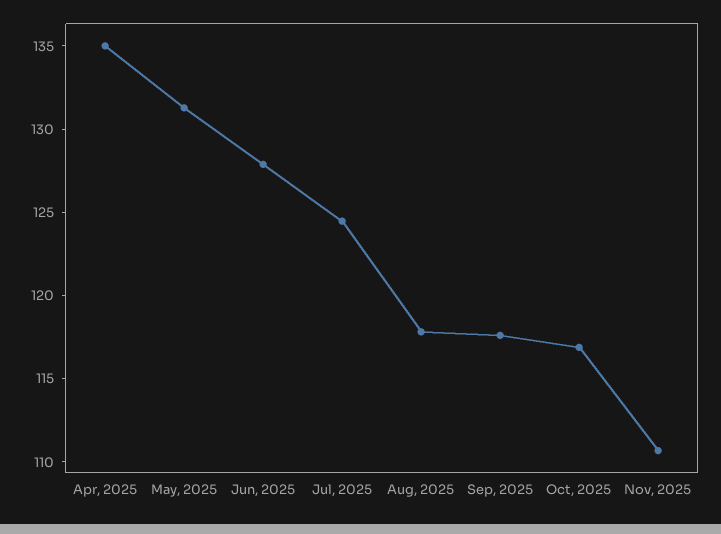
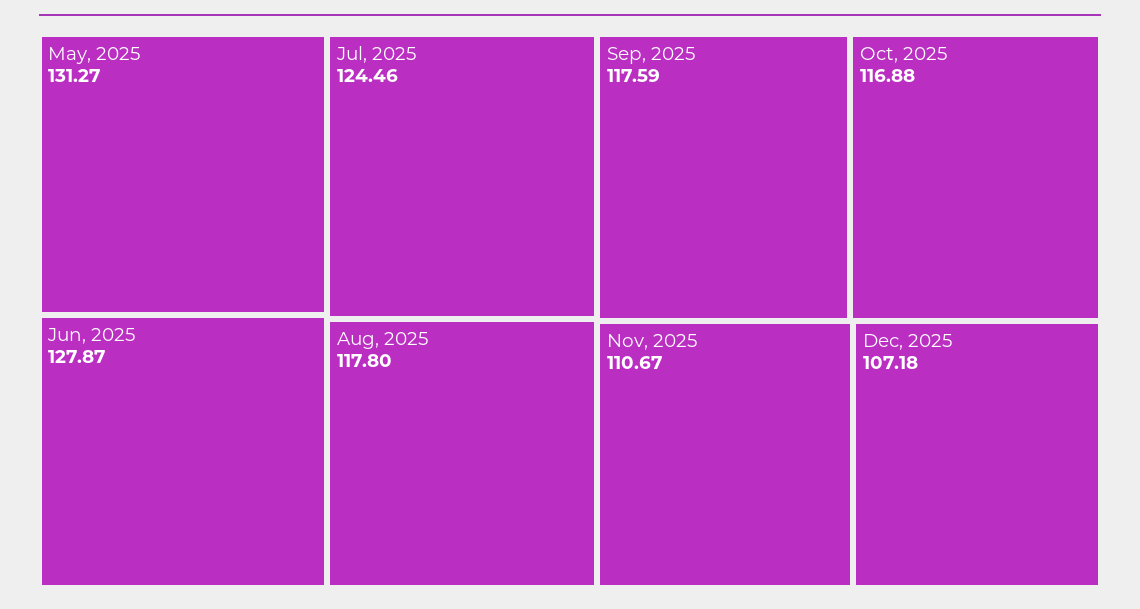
Apr, 2025: 135 -> none
Dec, 2025: none -> 107.18

